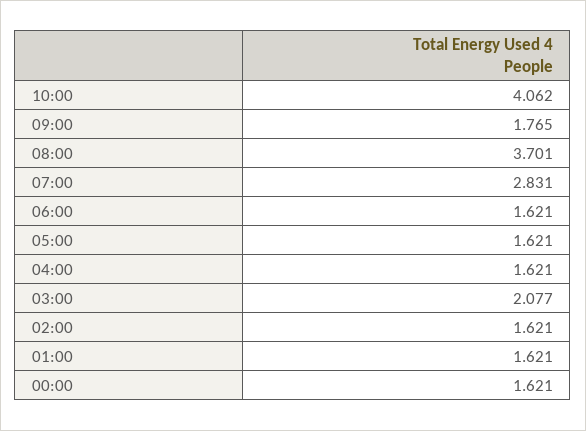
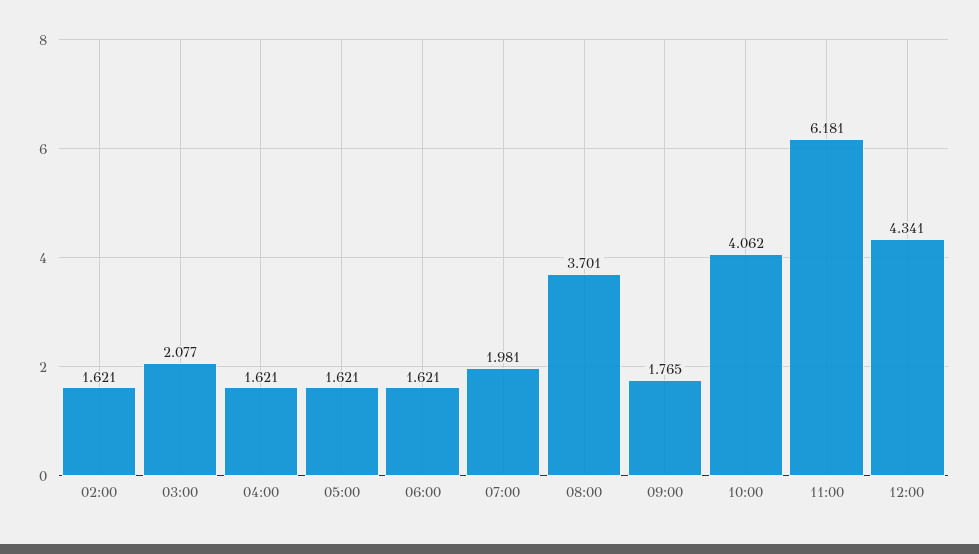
07:00: 2.831 -> 1.981
01:00: 1.621 -> none
00:00: 1.621 -> none
11:00: none -> 6.181
12:00: none -> 4.341

